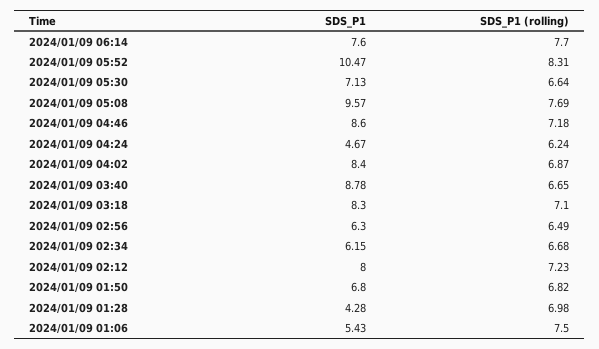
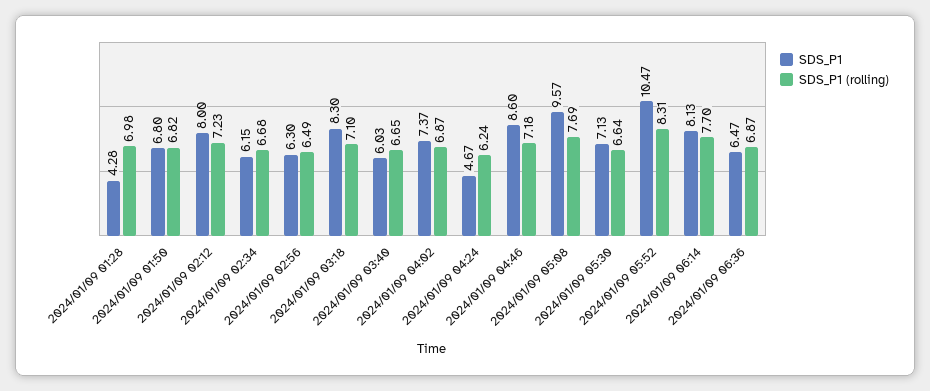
SDS_P1, 2024/01/09 06:14: 7.6 -> 8.13
SDS_P1, 2024/01/09 04:02: 8.4 -> 7.37
SDS_P1, 2024/01/09 03:40: 8.78 -> 6.03
SDS_P1, 2024/01/09 01:06: 5.43 -> none
SDS_P1 (rolling), 2024/01/09 01:06: 7.5 -> none
SDS_P1, 2024/01/09 06:36: none -> 6.47
SDS_P1 (rolling), 2024/01/09 06:36: none -> 6.87

